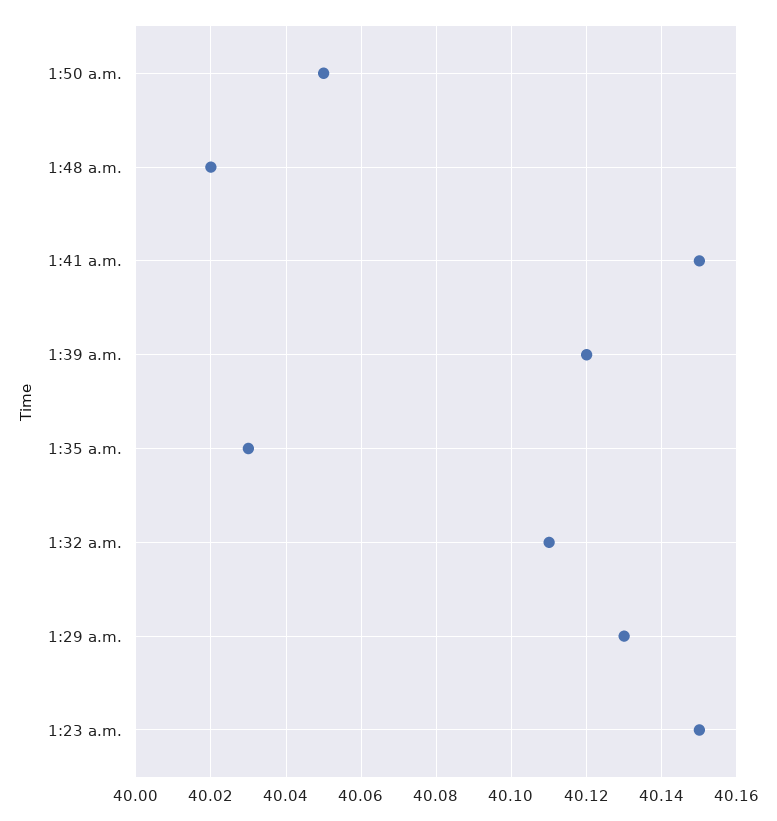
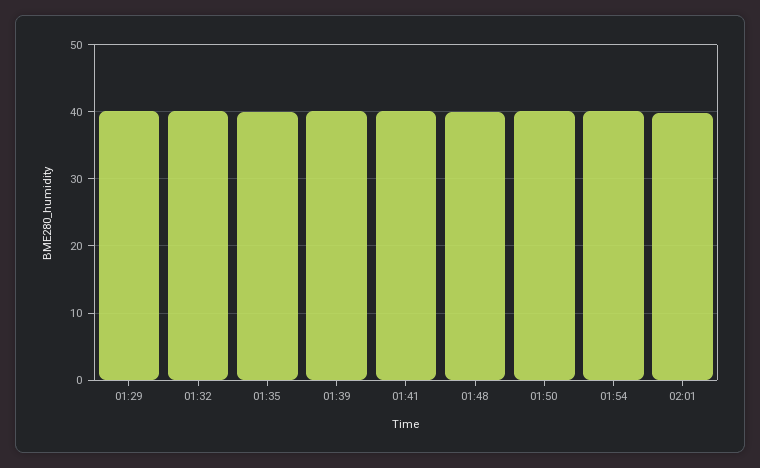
1:23 a.m.: 40.15 -> none
01:54: none -> 40
02:01: none -> 40

